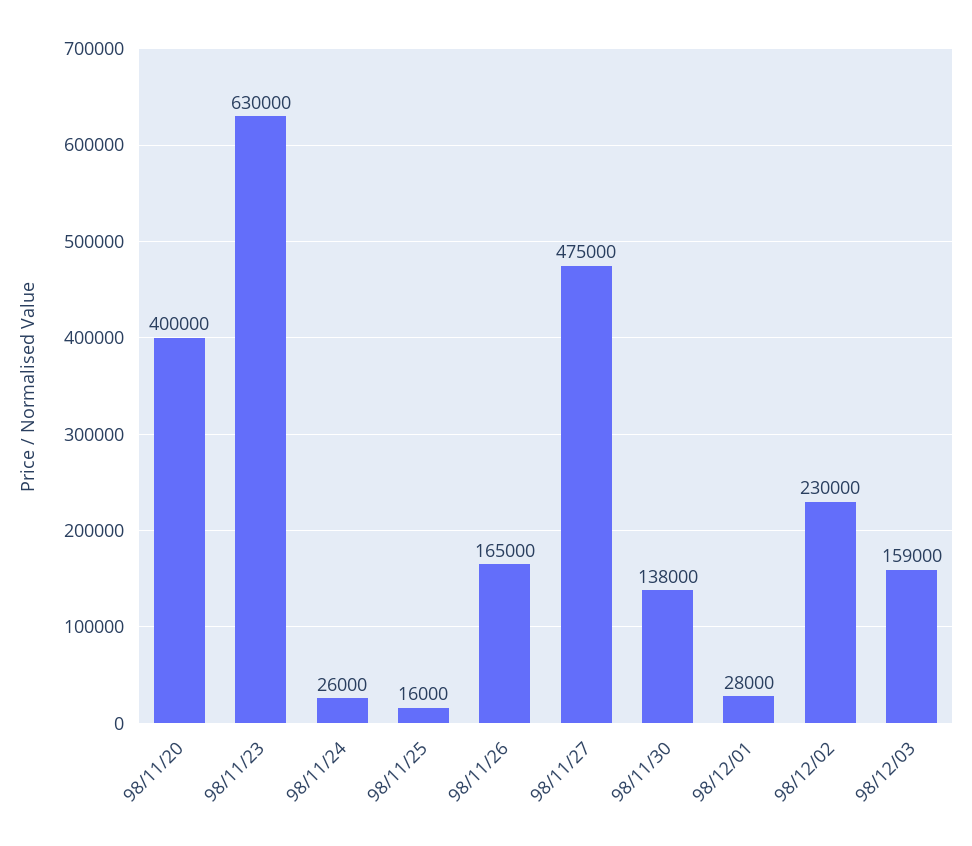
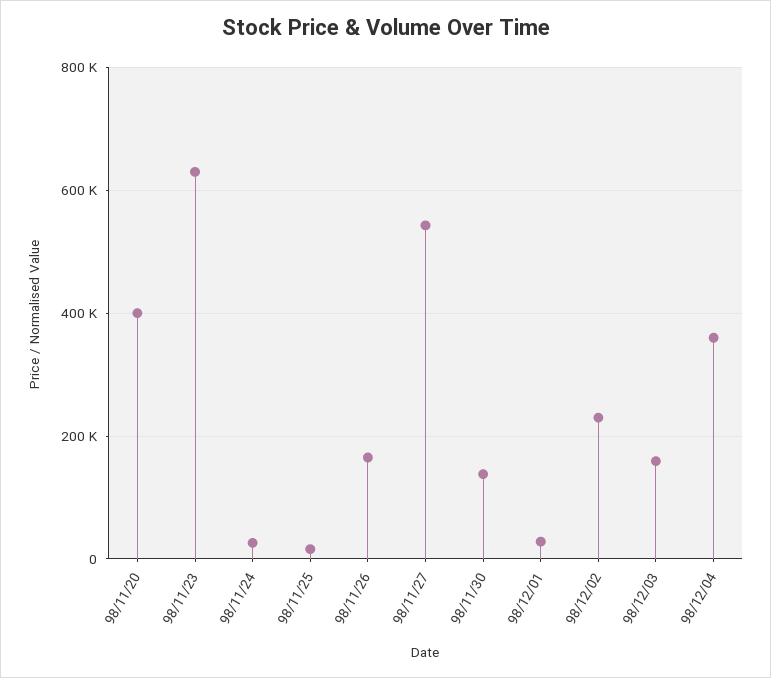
98/11/27: 475000 -> 540000
98/12/04: none -> 360000

